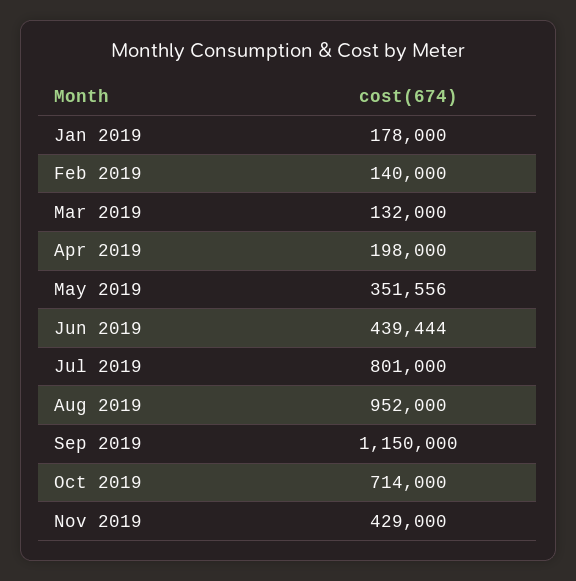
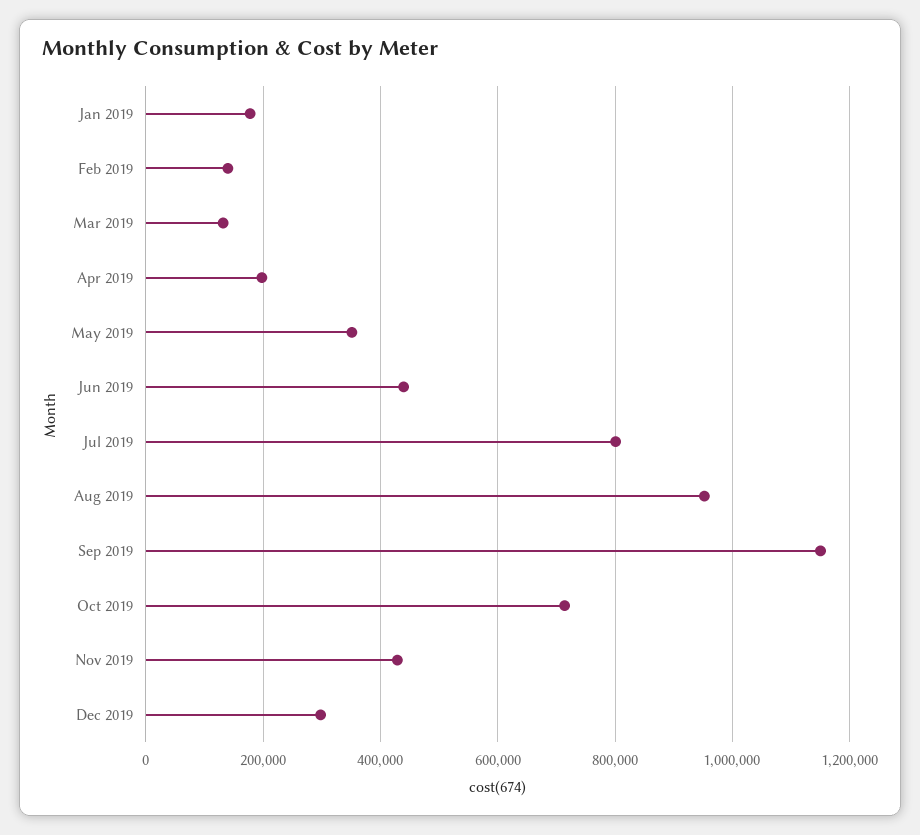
Dec 2019: none -> 300000

